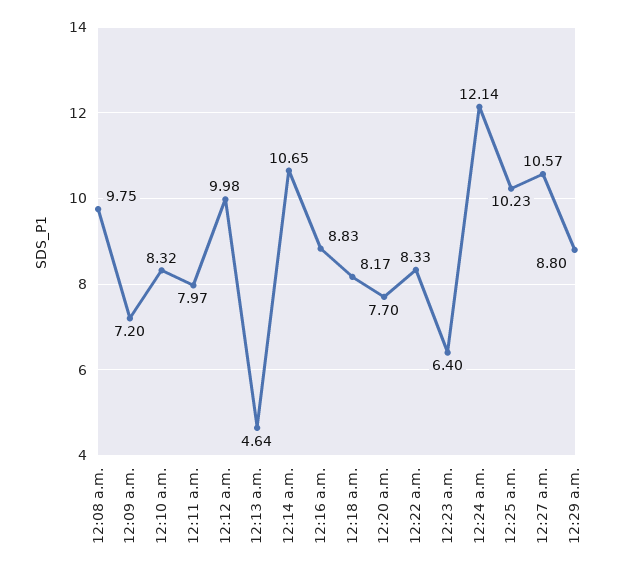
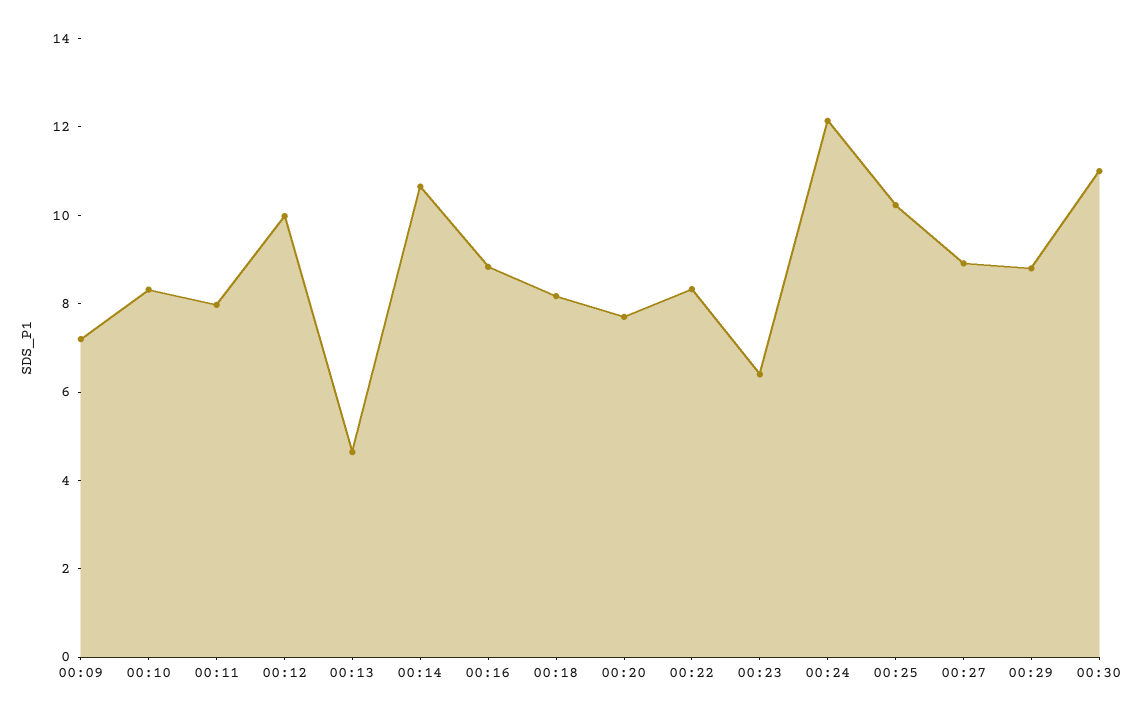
12:08 a.m.: 9.75 -> none
12:27 a.m.: 10.57 -> 9
00:30: none -> 11

